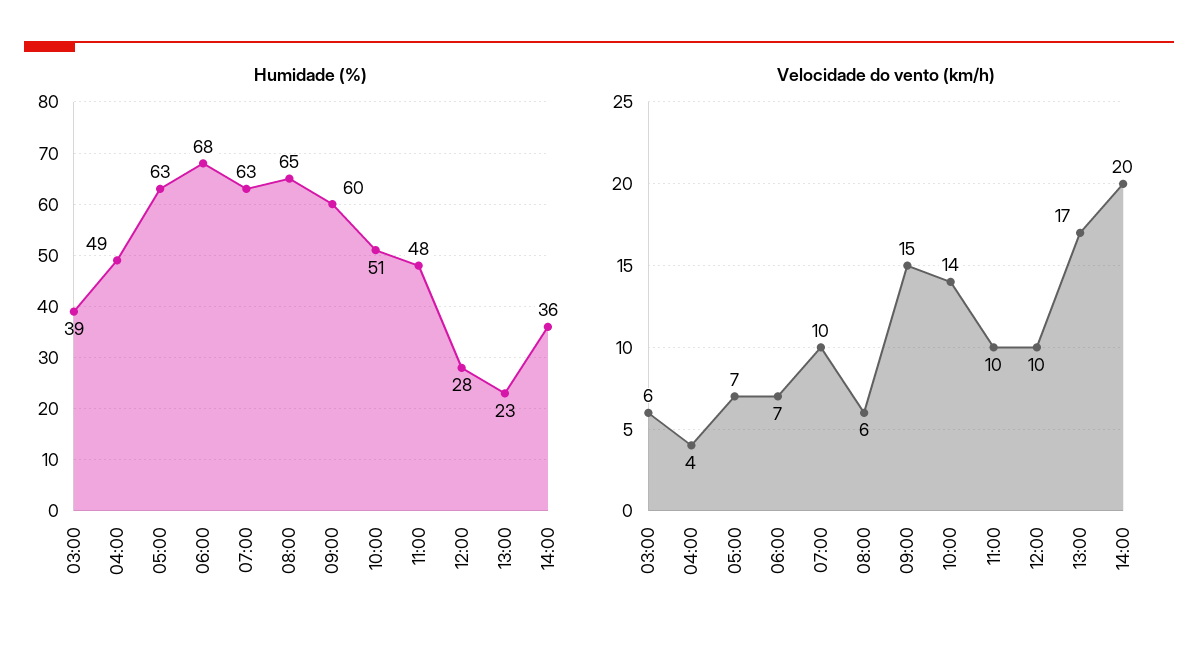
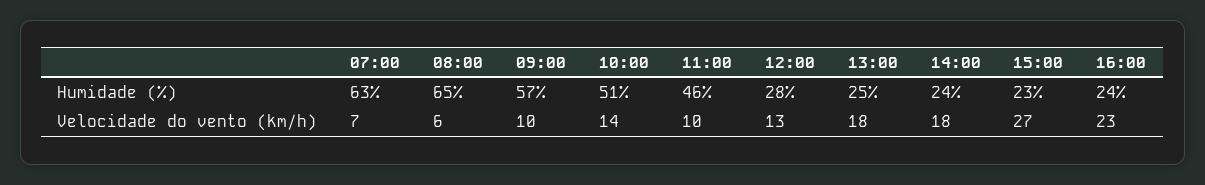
Humidade (%), 03:00: 39 -> none
Humidade (%), 04:00: 49 -> none
Humidade (%), 05:00: 63 -> none
Humidade (%), 06:00: 68 -> none
Humidade (%), 09:00: 60 -> 57
Humidade (%), 11:00: 48 -> 46
Humidade (%), 13:00: 23 -> 25
Humidade (%), 14:00: 36 -> 24
Velocidade do vento (km/h), 03:00: 6 -> none
Velocidade do vento (km/h), 04:00: 4 -> none
Velocidade do vento (km/h), 05:00: 7 -> none
Velocidade do vento (km/h), 06:00: 7 -> none
Velocidade do vento (km/h), 07:00: 10 -> 7
Velocidade do vento (km/h), 09:00: 15 -> 10
Velocidade do vento (km/h), 12:00: 10 -> 13
Velocidade do vento (km/h), 13:00: 17 -> 18
Velocidade do vento (km/h), 14:00: 20 -> 18
Humidade (%), 15:00: none -> 23
Humidade (%), 16:00: none -> 24
Velocidade do vento (km/h), 15:00: none -> 27
Velocidade do vento (km/h), 16:00: none -> 23

